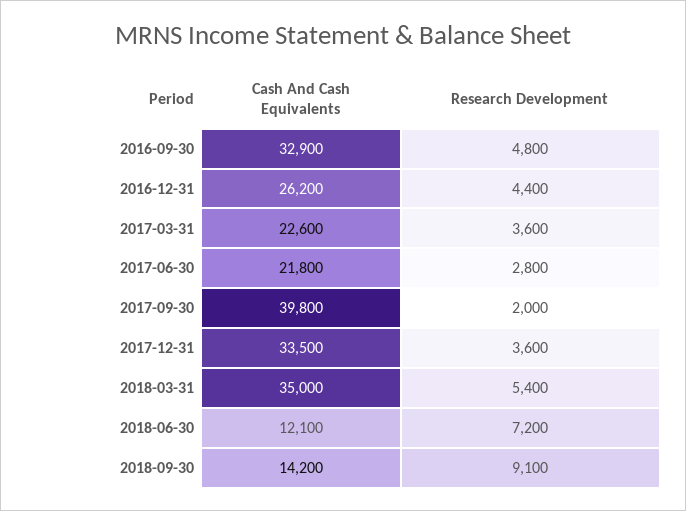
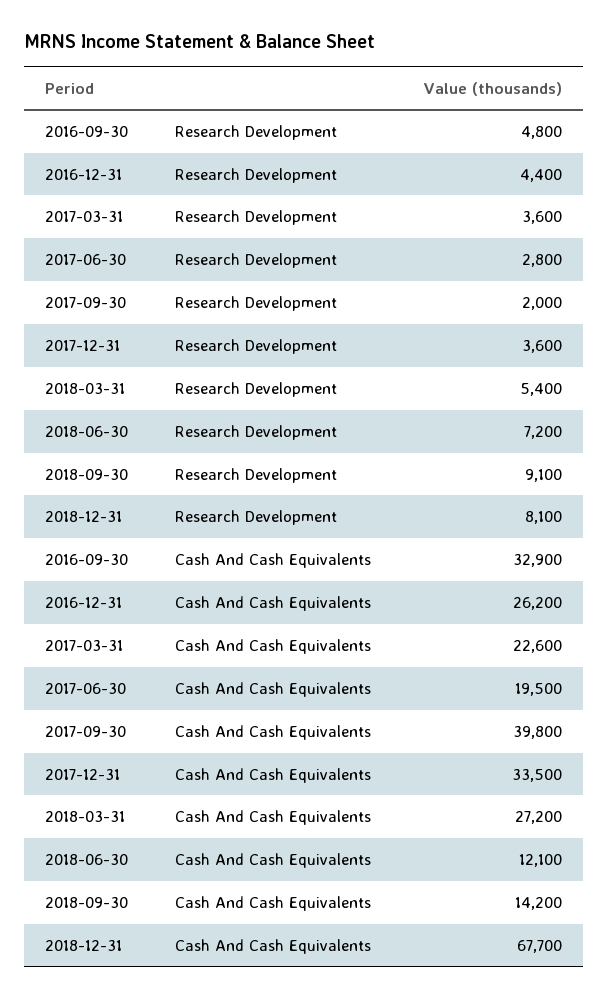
Cash And Cash Equivalents, 2017-06-30: 21800 -> 19500
Cash And Cash Equivalents, 2018-03-31: 35000 -> 27200
Research Development, 2018-12-31: none -> 8100
Cash And Cash Equivalents, 2018-12-31: none -> 67700

